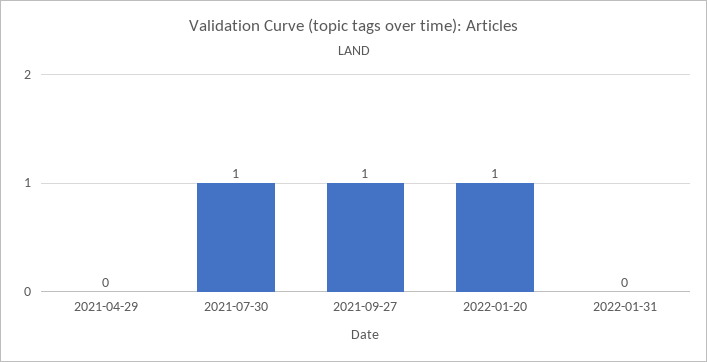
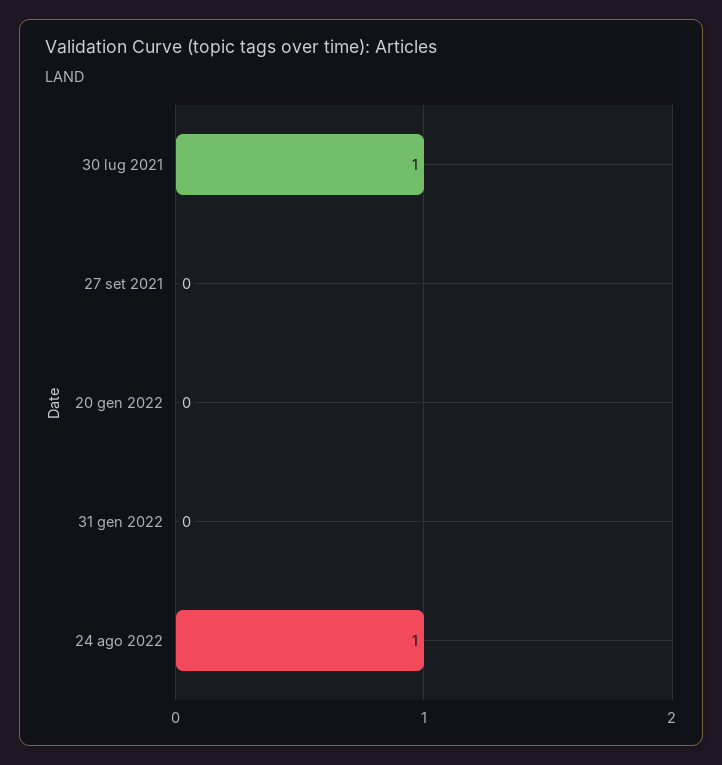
2021-04-29: 0 -> none
2021-09-27: 1 -> 0
2022-01-20: 1 -> 0
24 ago 2022: none -> 1

